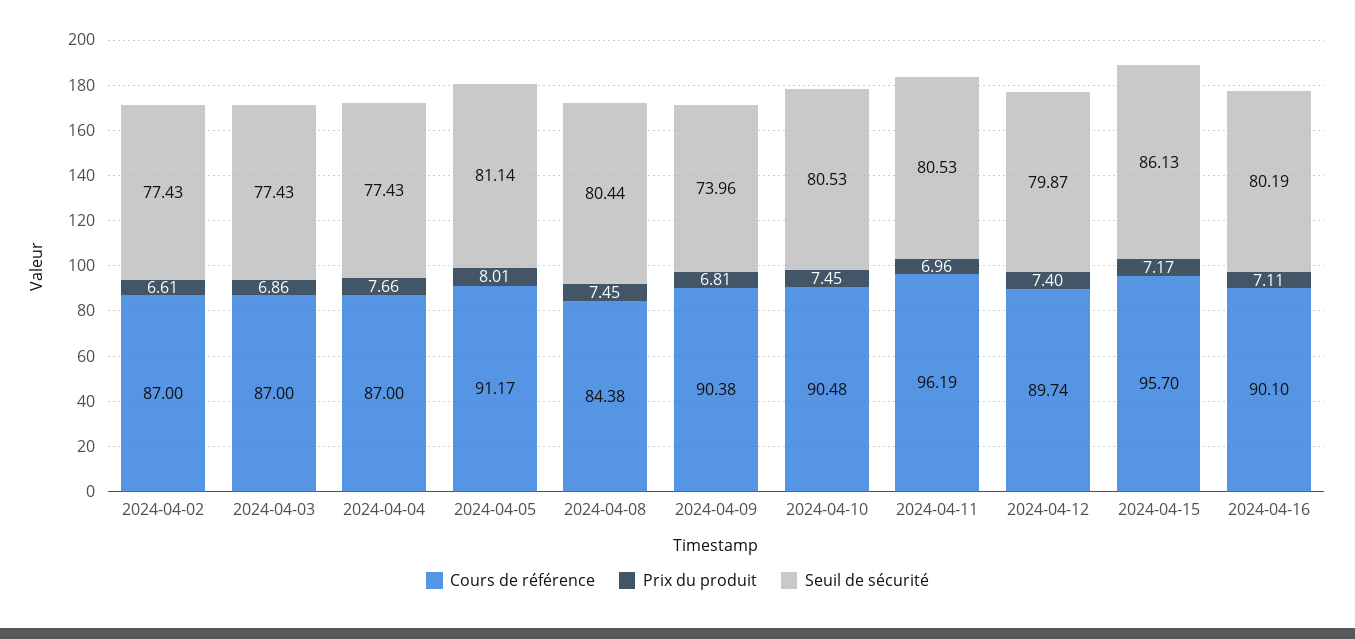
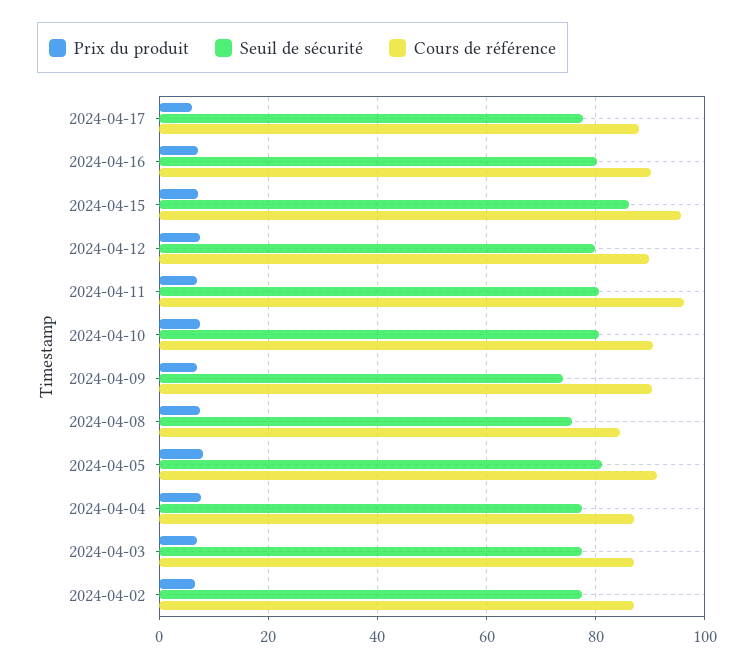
Seuil de sécurité, 2024-04-08: 80.44 -> 76
Prix du produit, 2024-04-17: none -> 6
Seuil de sécurité, 2024-04-17: none -> 78
Cours de référence, 2024-04-17: none -> 88

